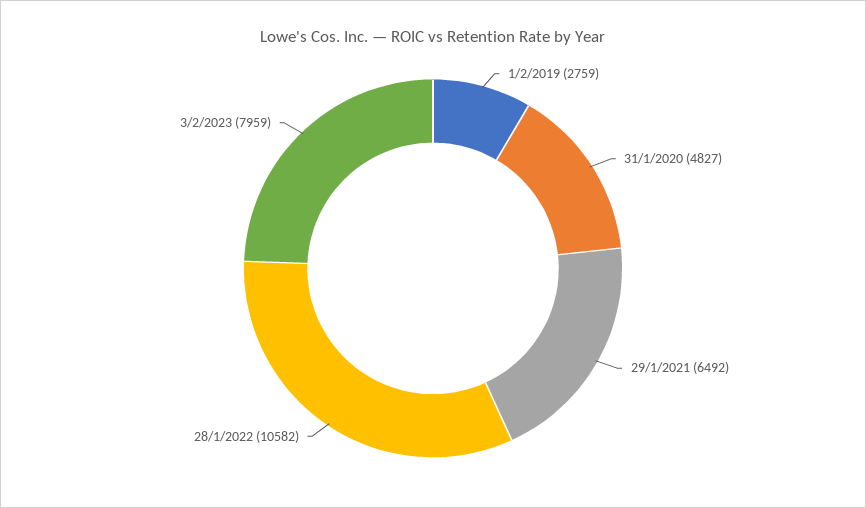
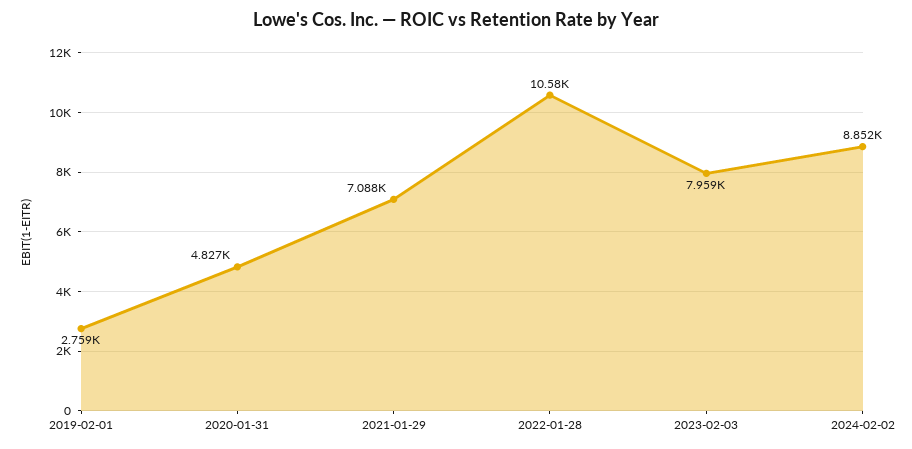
29/1/2021: 6492 -> 7088
2024-02-02: none -> 8852

